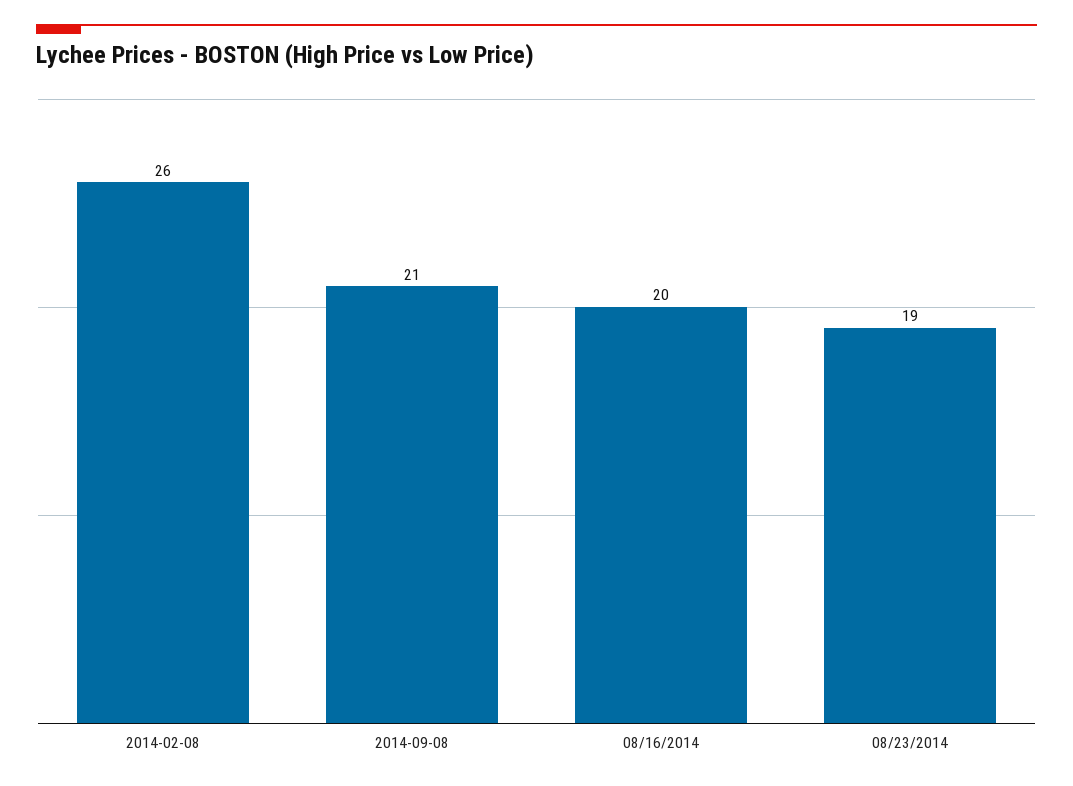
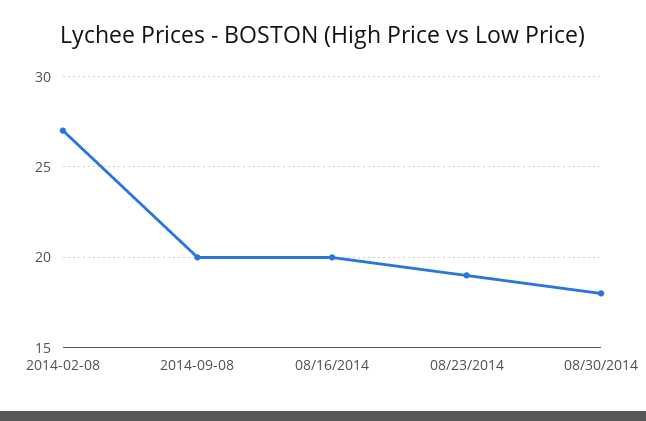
2014-02-08: 26 -> 27
2014-09-08: 21 -> 20
08/30/2014: none -> 18

